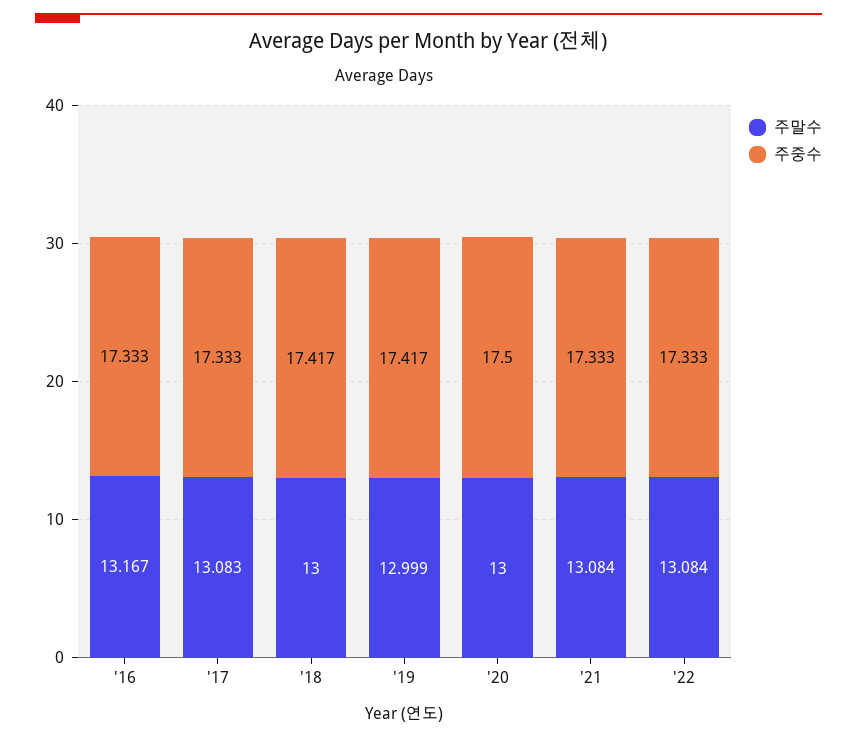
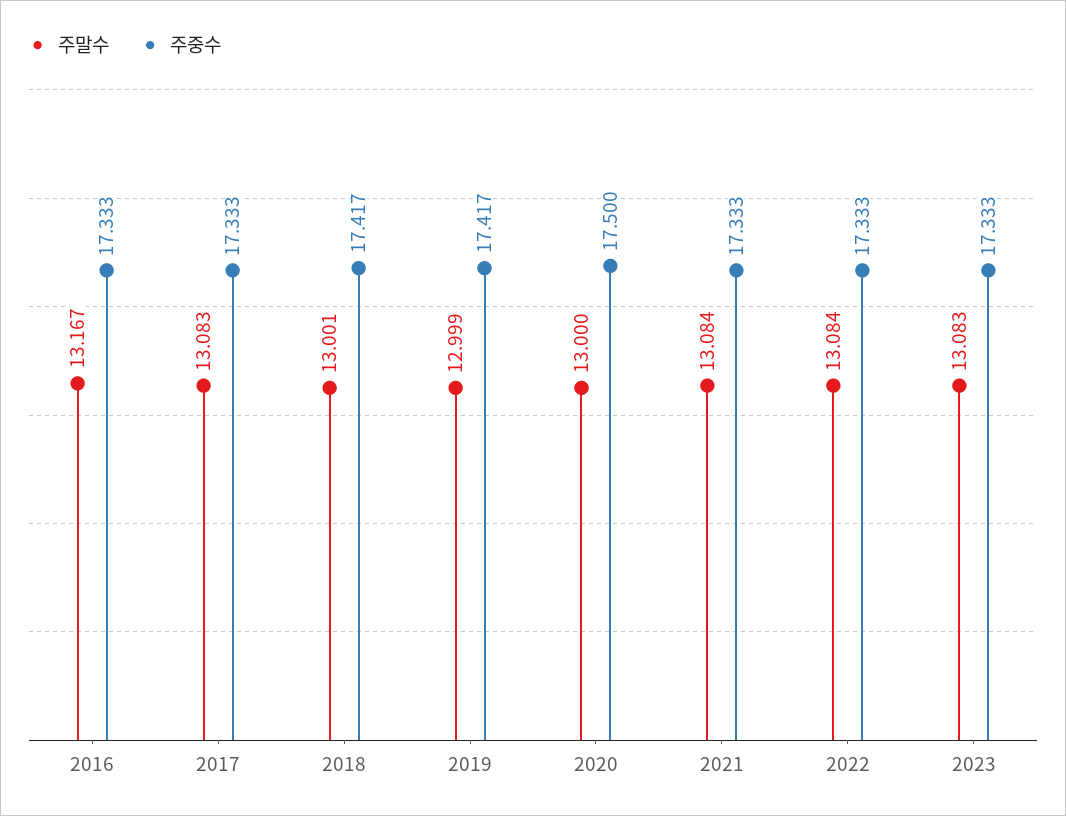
주말수, '18: 13 -> 13.001
주말수, 2023: none -> 13.083
주중수, 2023: none -> 17.333

